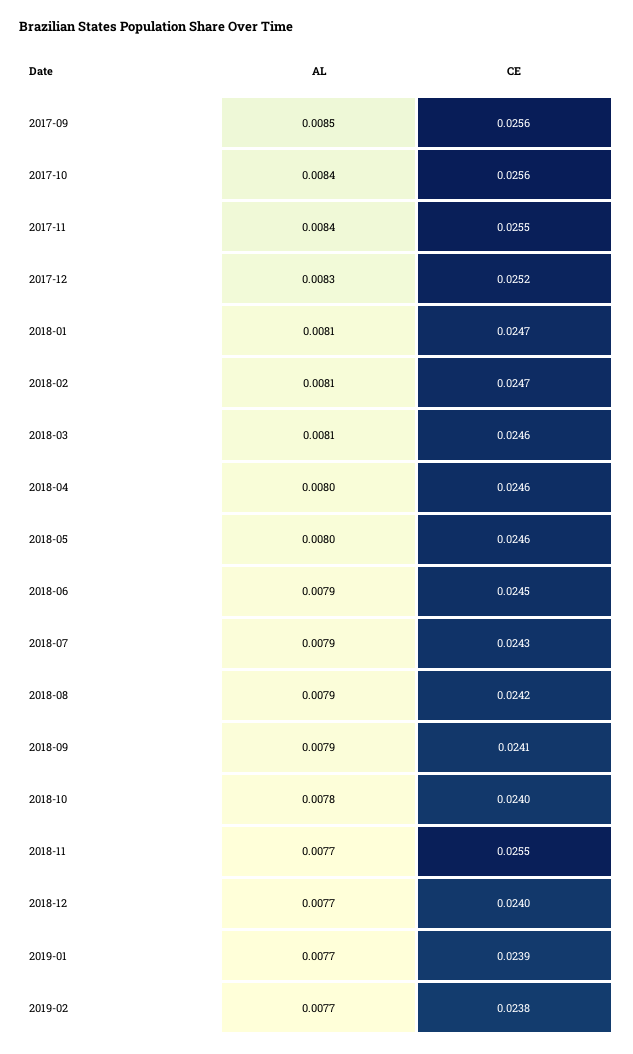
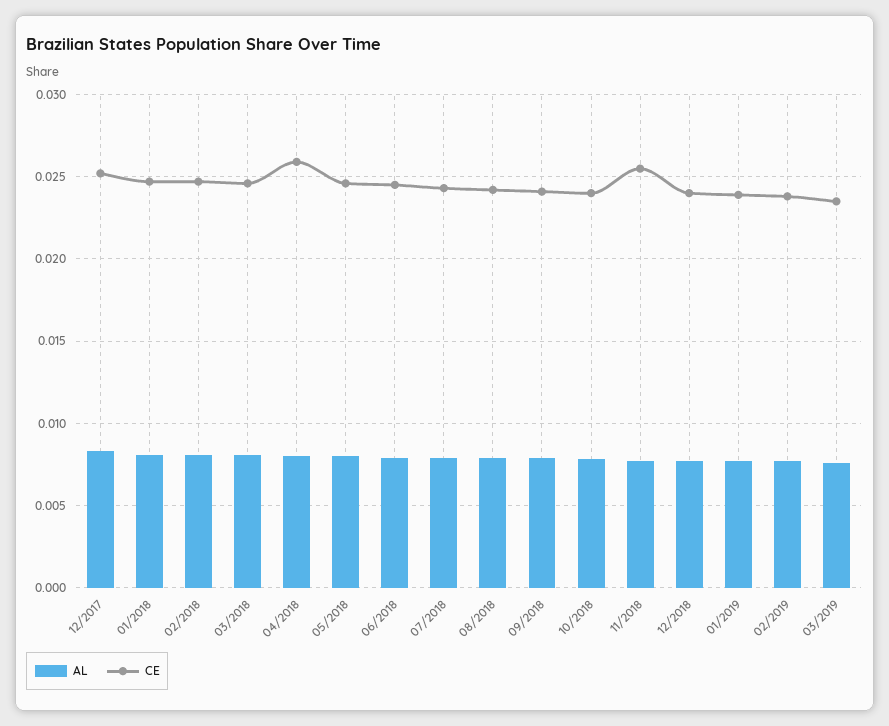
AL, 2017-09: 0.0085 -> none
CE, 2017-09: 0.0256 -> none
AL, 2017-10: 0.0084 -> none
CE, 2017-10: 0.0256 -> none
AL, 2017-11: 0.0084 -> none
CE, 2017-11: 0.0255 -> none
CE, 2018-04: 0.0246 -> 0.026
AL, 03/2019: none -> 0.0075
CE, 03/2019: none -> 0.0235

